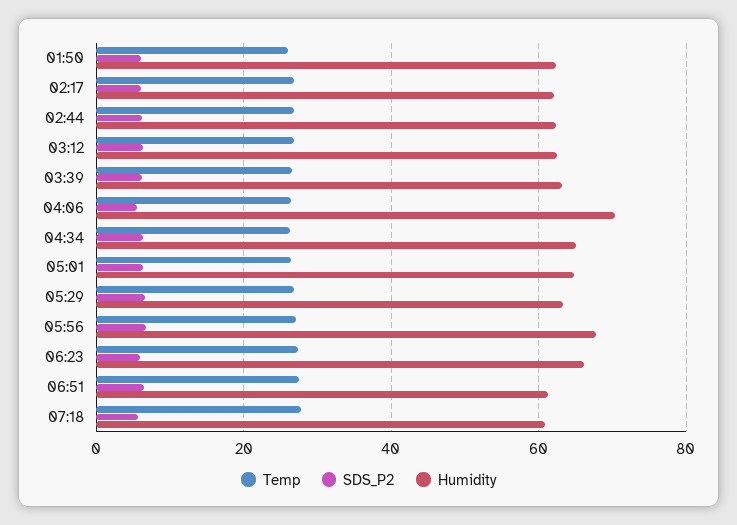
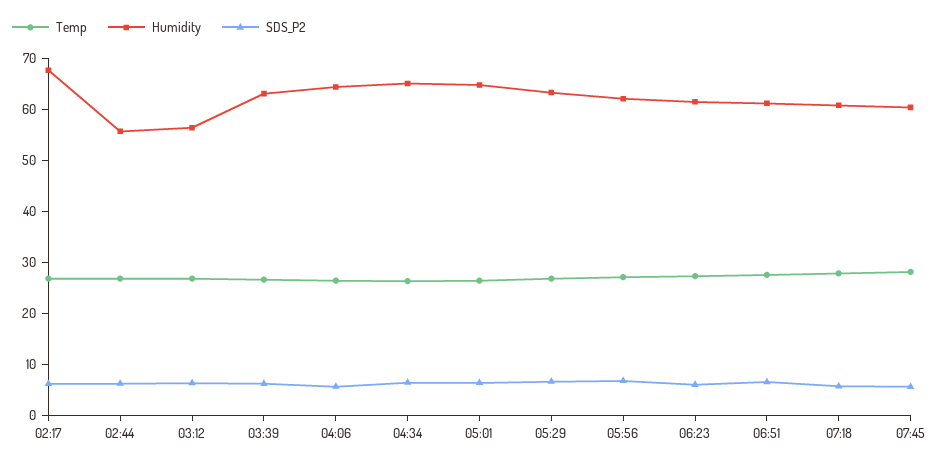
Temp, 01:50: 26 -> none
SDS_P2, 01:50: 6 -> none
Humidity, 01:50: 62 -> none
Humidity, 02:17: 62 -> 68
Humidity, 02:44: 62 -> 56
Humidity, 03:12: 62 -> 56
Humidity, 04:06: 70 -> 64
Humidity, 05:56: 68 -> 62
Humidity, 06:23: 66 -> 62
Temp, 07:45: none -> 28
Humidity, 07:45: none -> 60
SDS_P2, 07:45: none -> 6

